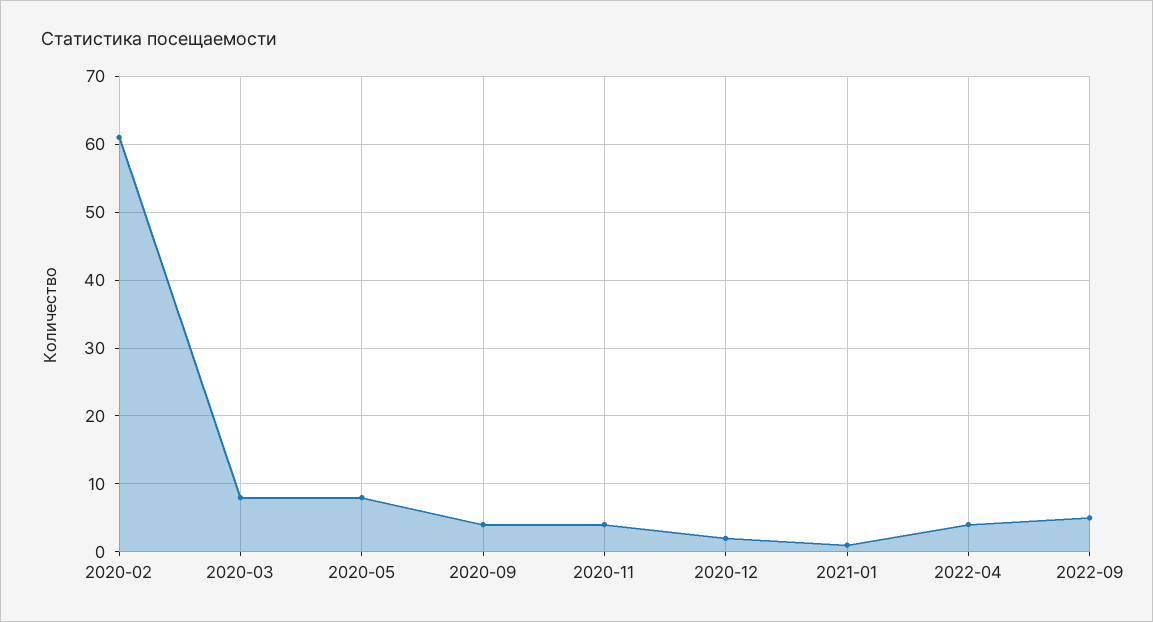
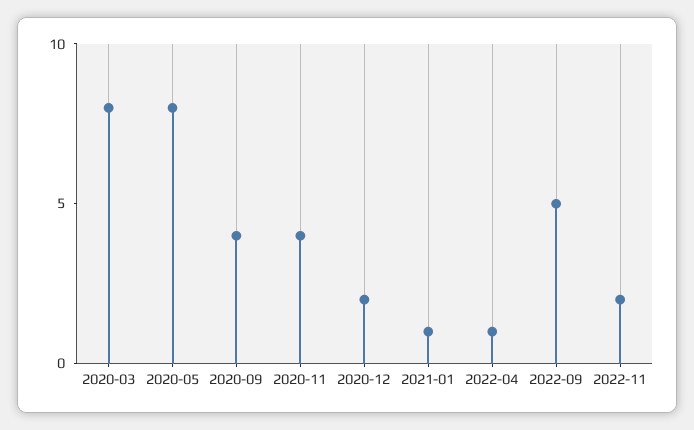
2020-02: 61 -> none
2022-04: 4 -> 1
2022-11: none -> 2

